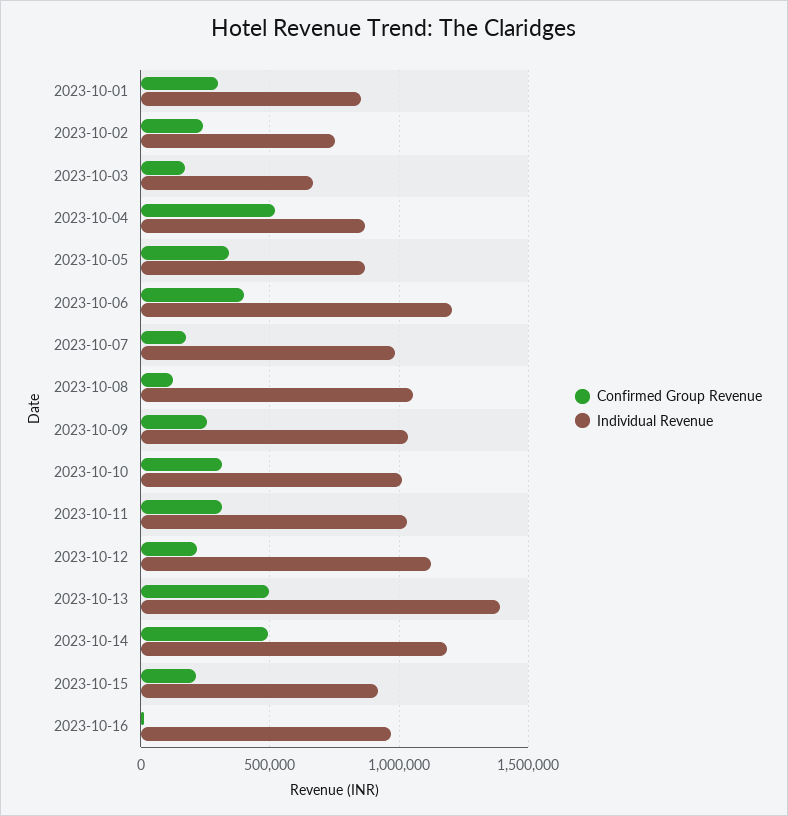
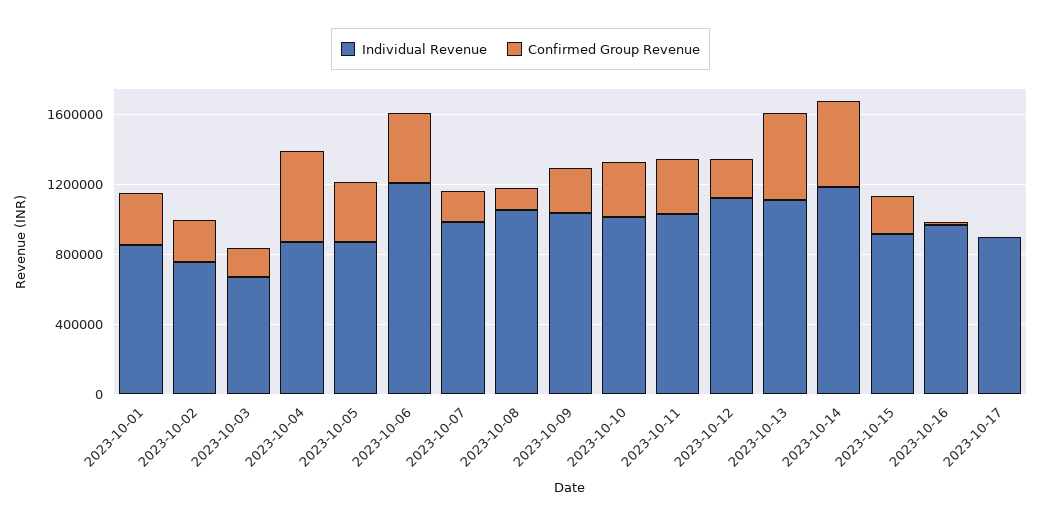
Individual Revenue, 2023-10-13: 1400000 -> 1100000
Individual Revenue, 2023-10-17: none -> 900000
Confirmed Group Revenue, 2023-10-17: none -> 0

